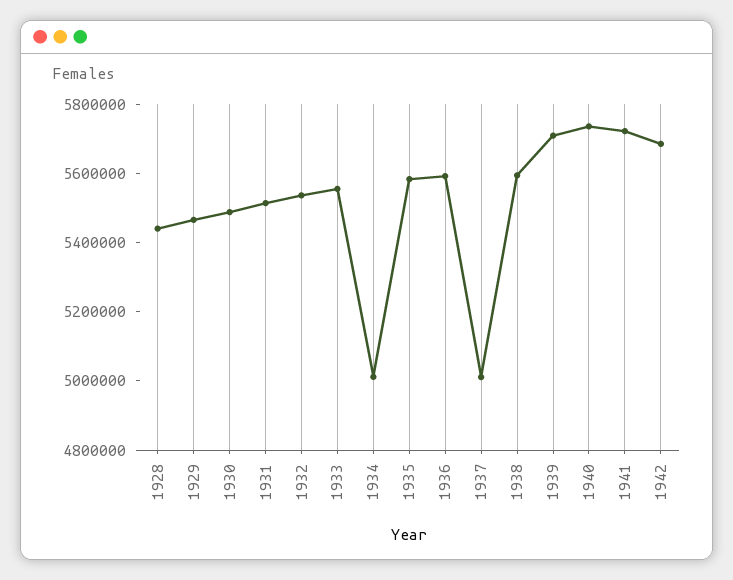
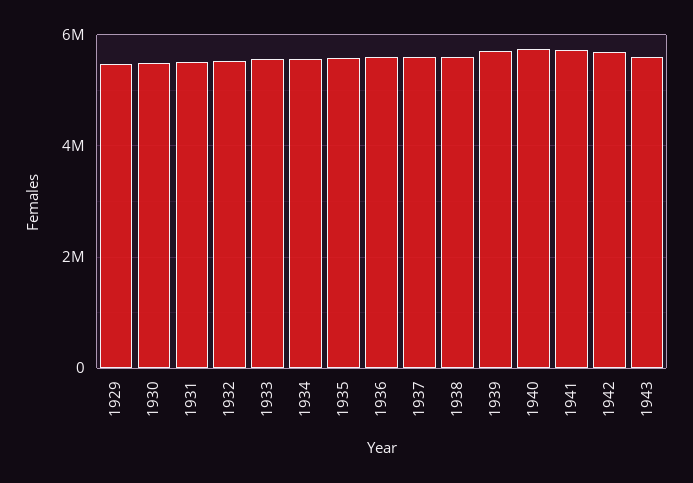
1928: 5450000 -> none
1934: 5000000 -> 5600000
1937: 5000000 -> 5600000
1943: none -> 5600000

